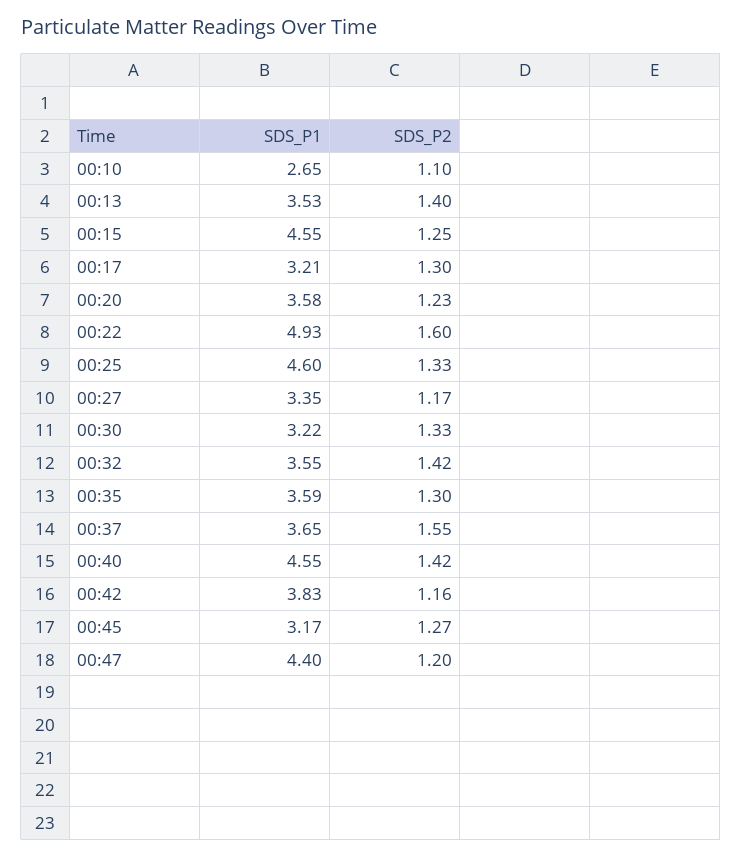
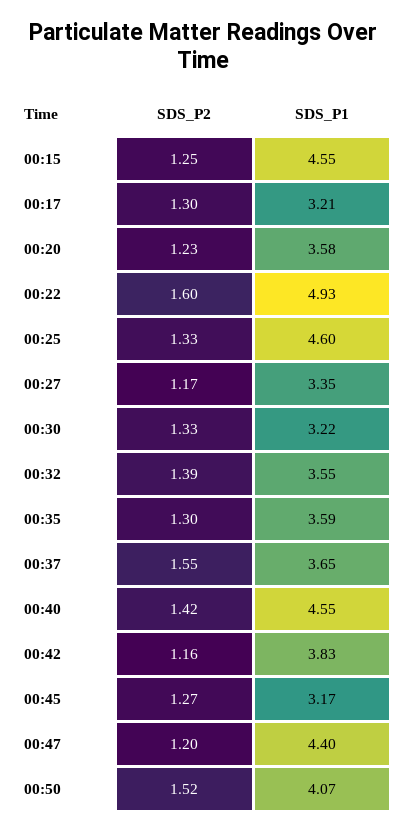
SDS_P1, 00:10: 2.65 -> none
SDS_P2, 00:10: 1.1 -> none
SDS_P1, 00:13: 3.53 -> none
SDS_P2, 00:13: 1.4 -> none
SDS_P2, 00:32: 1.42 -> 1.39
SDS_P2, 00:50: none -> 1.52
SDS_P1, 00:50: none -> 4.07

